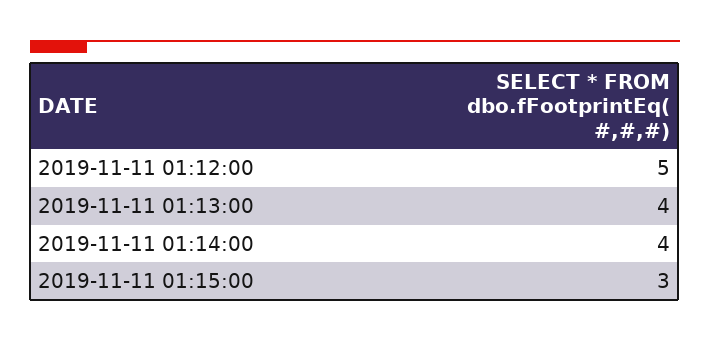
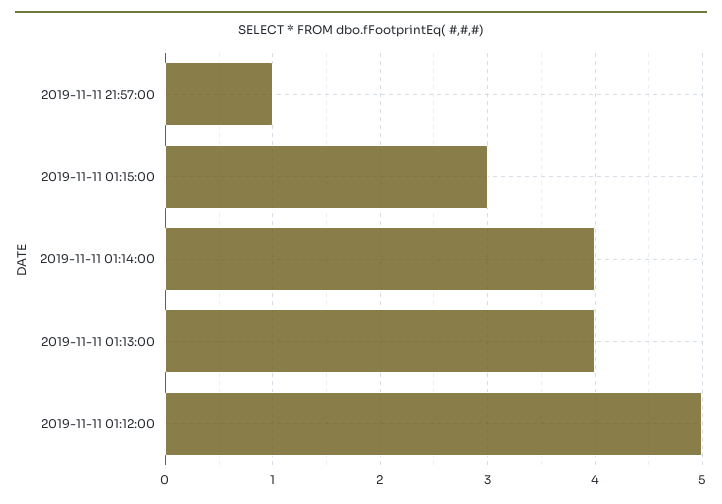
2019-11-11 21:57:00: none -> 1

